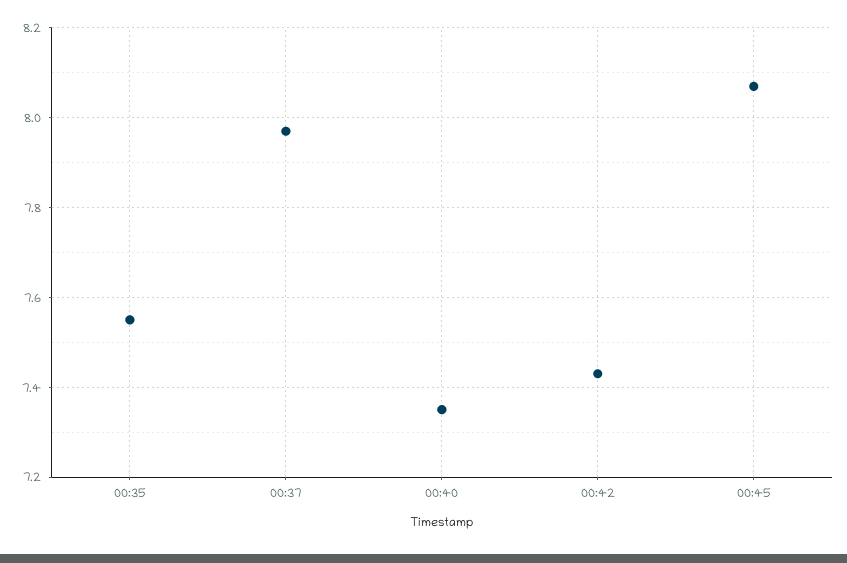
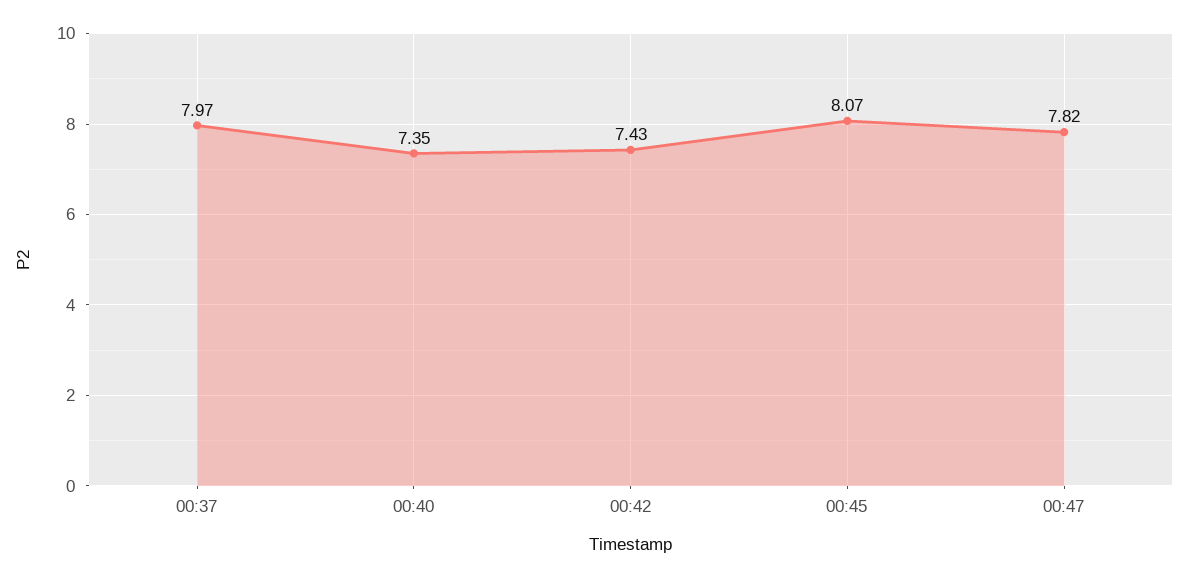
00:35: 7.55 -> none
00:47: none -> 7.82

